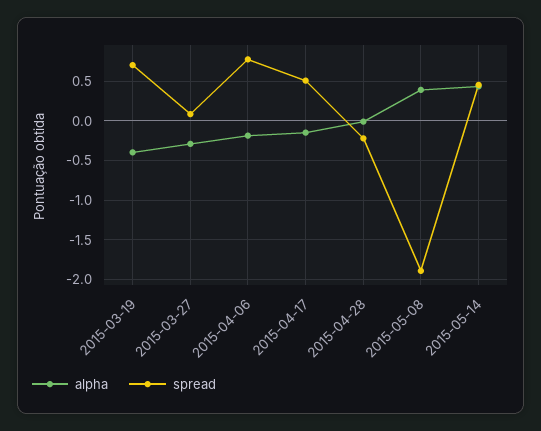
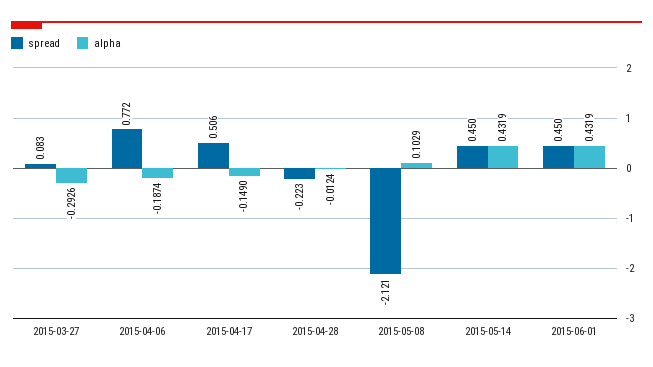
alpha, 2015-03-19: -0.4 -> none
spread, 2015-03-19: 0.7 -> none
alpha, 2015-05-08: 0.4 -> 0.1029
spread, 2015-05-08: -1.9 -> -2.121
spread, 2015-06-01: none -> 0.45
alpha, 2015-06-01: none -> 0.4319

